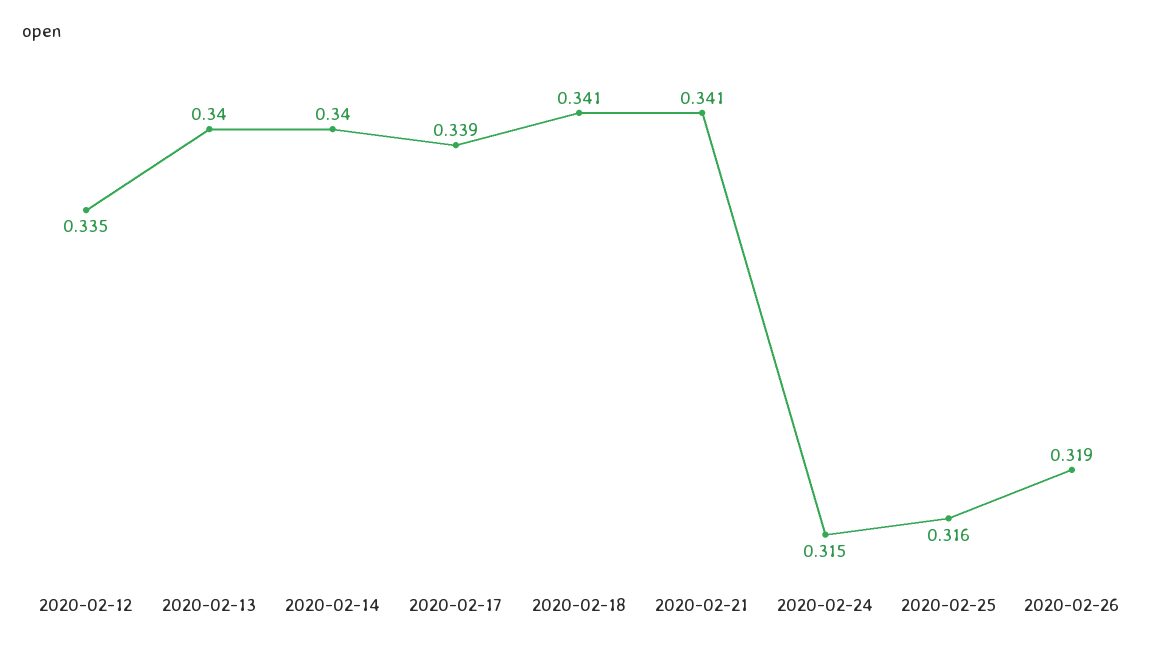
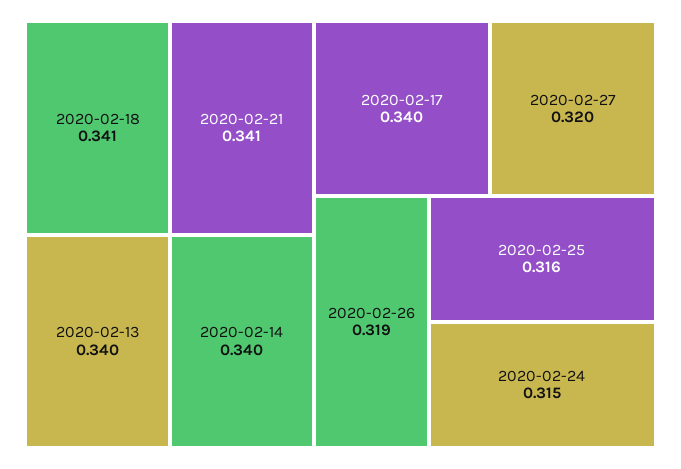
2020-02-12: 0.335 -> none
2020-02-17: 0.339 -> 0.34
2020-02-27: none -> 0.32

